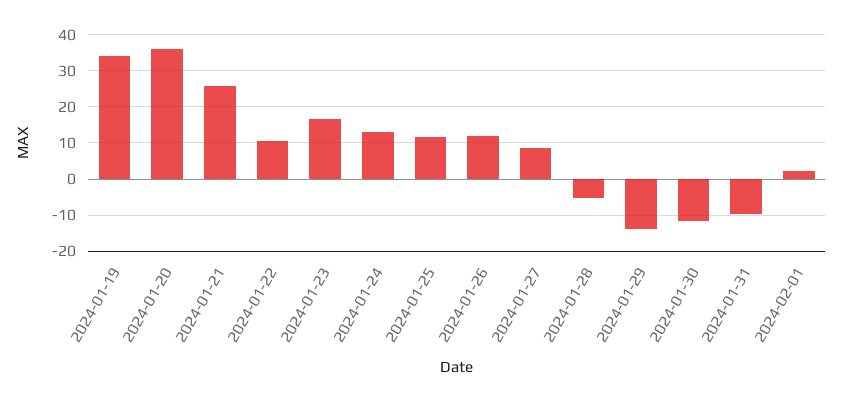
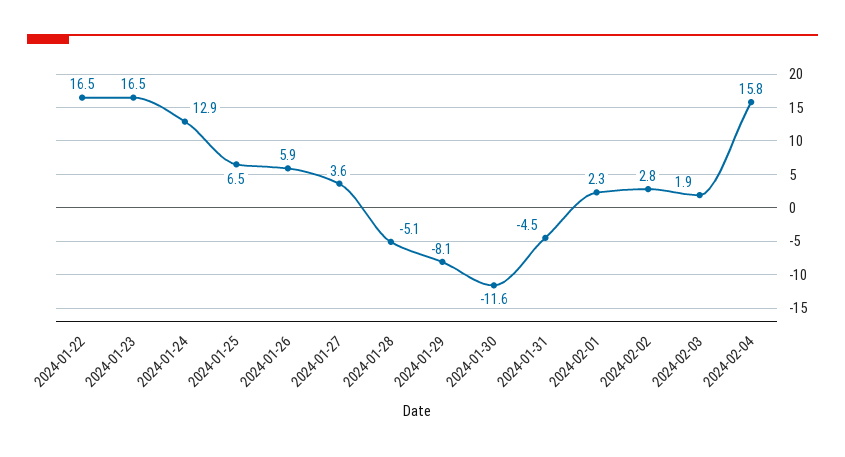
2024-01-19: 34 -> none
2024-01-20: 36 -> none
2024-01-21: 26 -> none
2024-01-22: 10 -> 16.5
2024-01-25: 12 -> 6.5
2024-01-26: 12 -> 5.9
2024-01-27: 8 -> 3.6
2024-01-29: -14 -> -8.1
2024-01-31: -10 -> -4.5
2024-02-02: none -> 2.8
2024-02-03: none -> 1.9
2024-02-04: none -> 15.8

